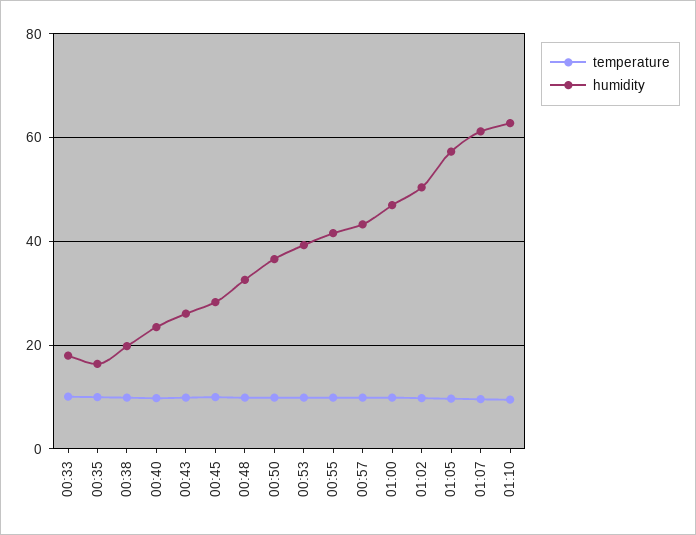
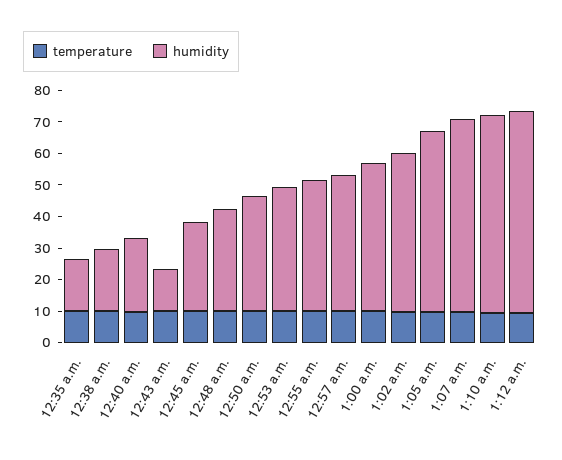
temperature, 00:33: 10 -> none
humidity, 00:33: 18 -> none
humidity, 00:43: 26 -> 15
temperature, 1:12 a.m.: none -> 10
humidity, 1:12 a.m.: none -> 65

